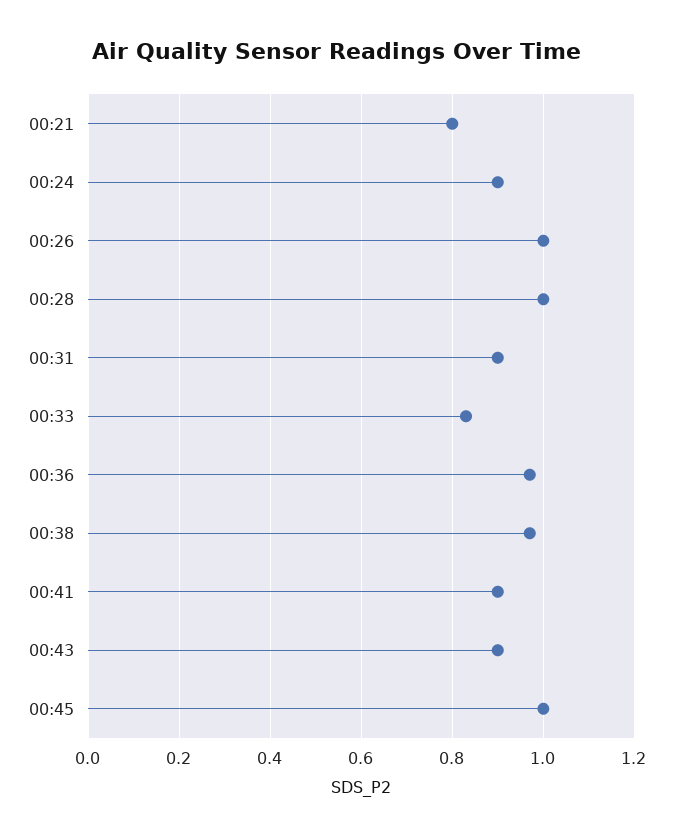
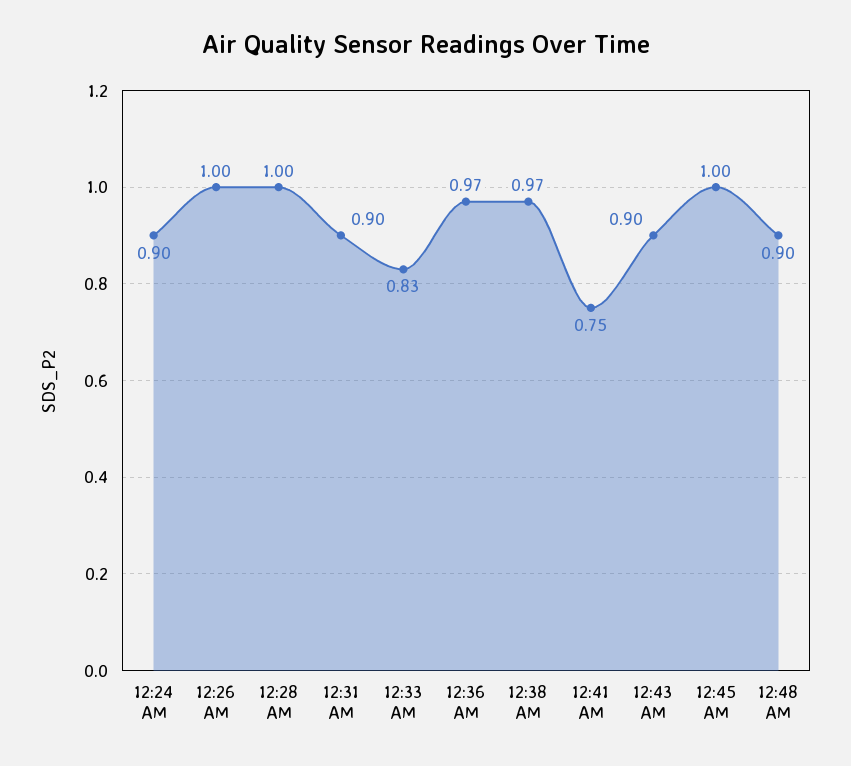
00:21: 0.8 -> none
00:41: 0.9 -> 0.75
12:48 AM: none -> 0.9

